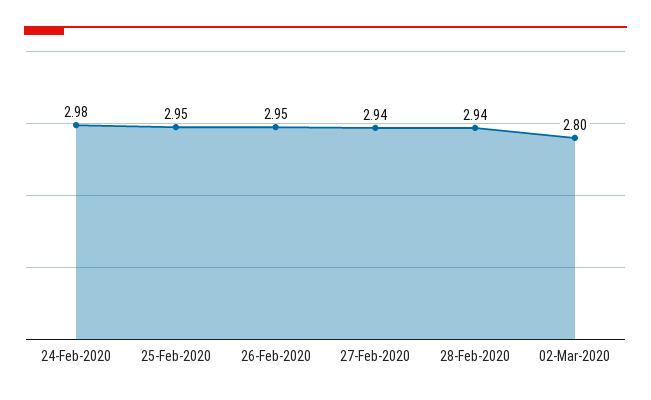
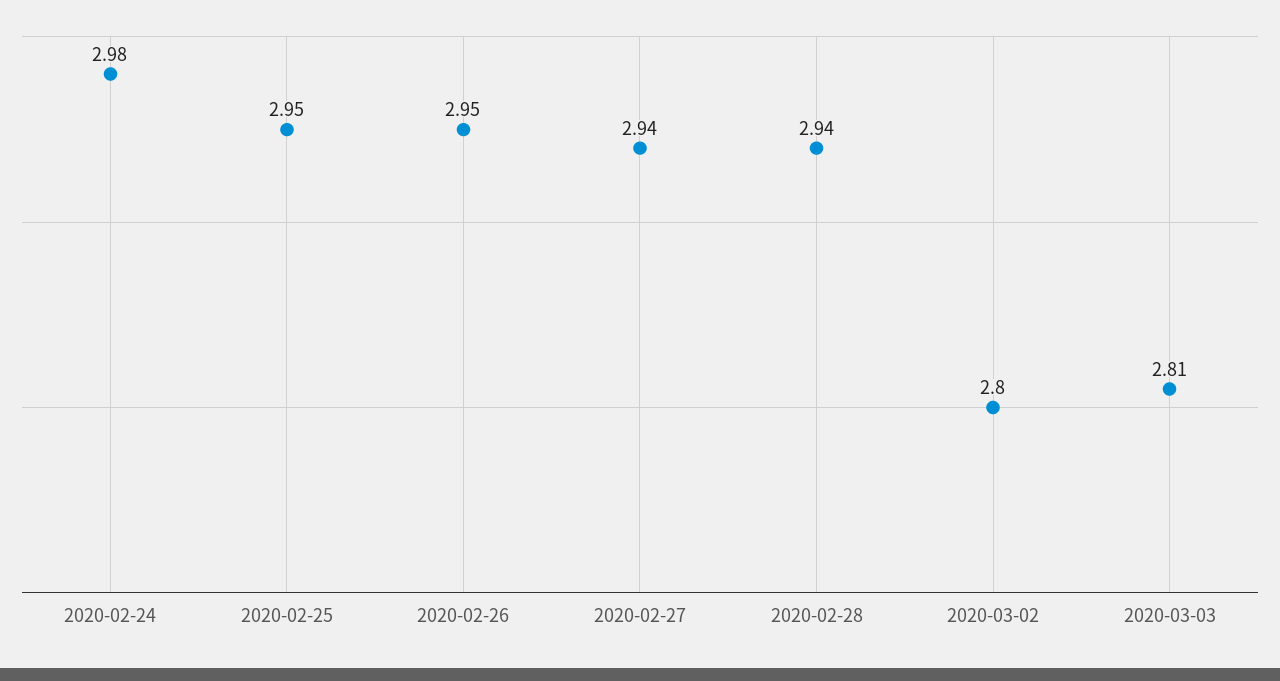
2020-03-03: none -> 2.81

